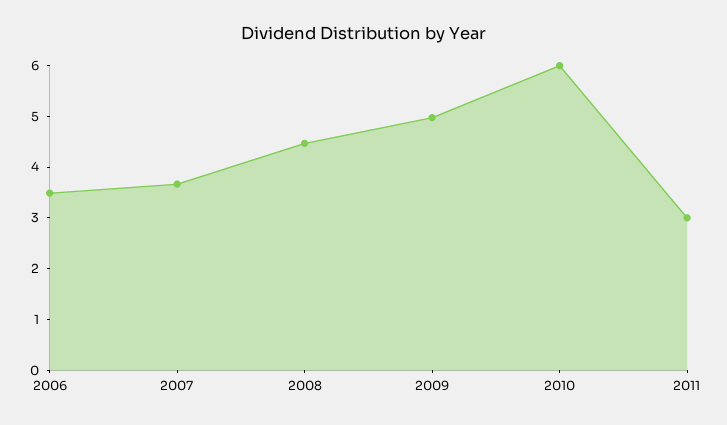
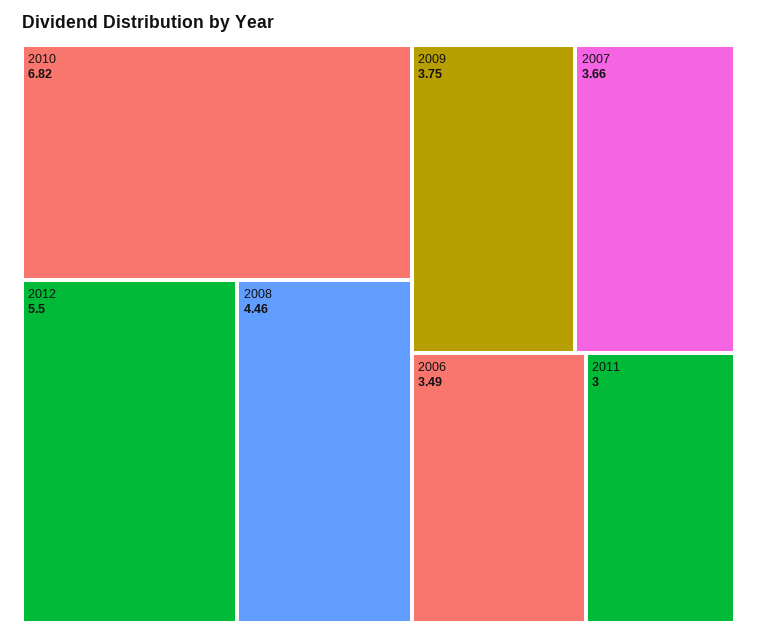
2009: 5 -> 3.75
2010: 6 -> 6.82
2012: none -> 5.5

